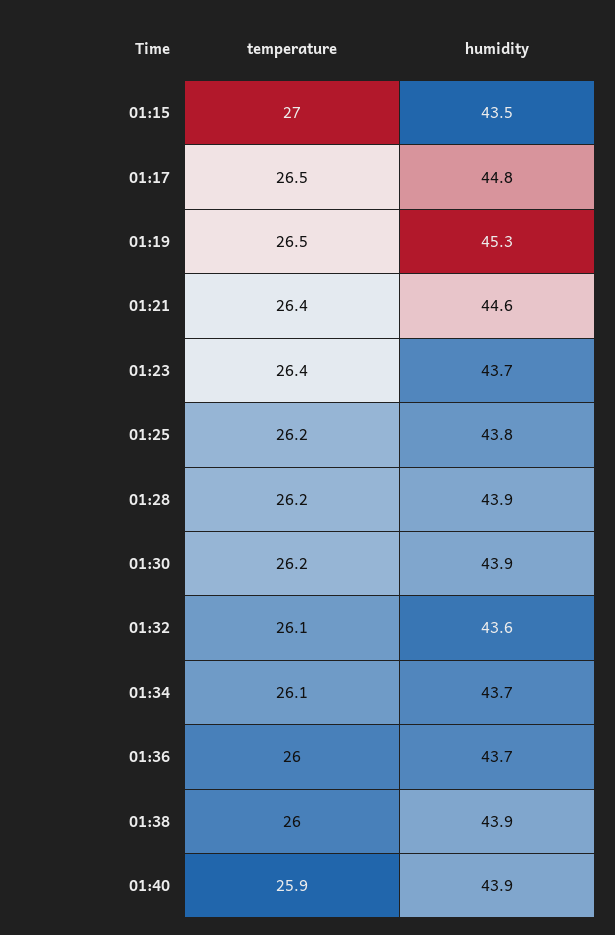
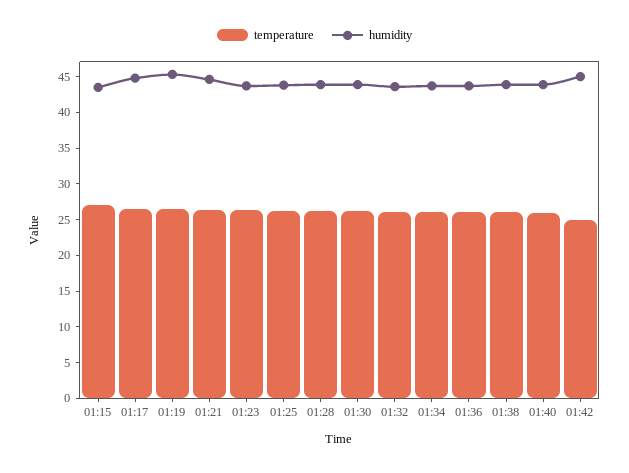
temperature, 01:42: none -> 25
humidity, 01:42: none -> 45

